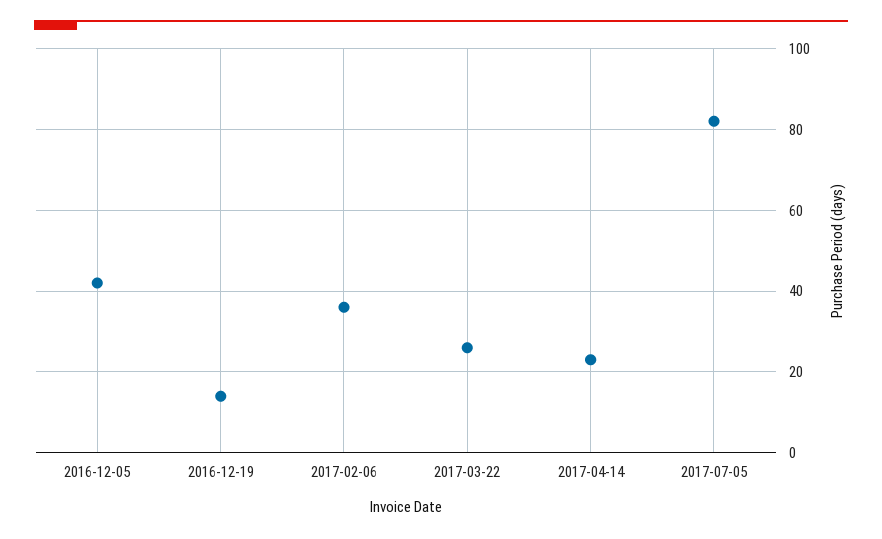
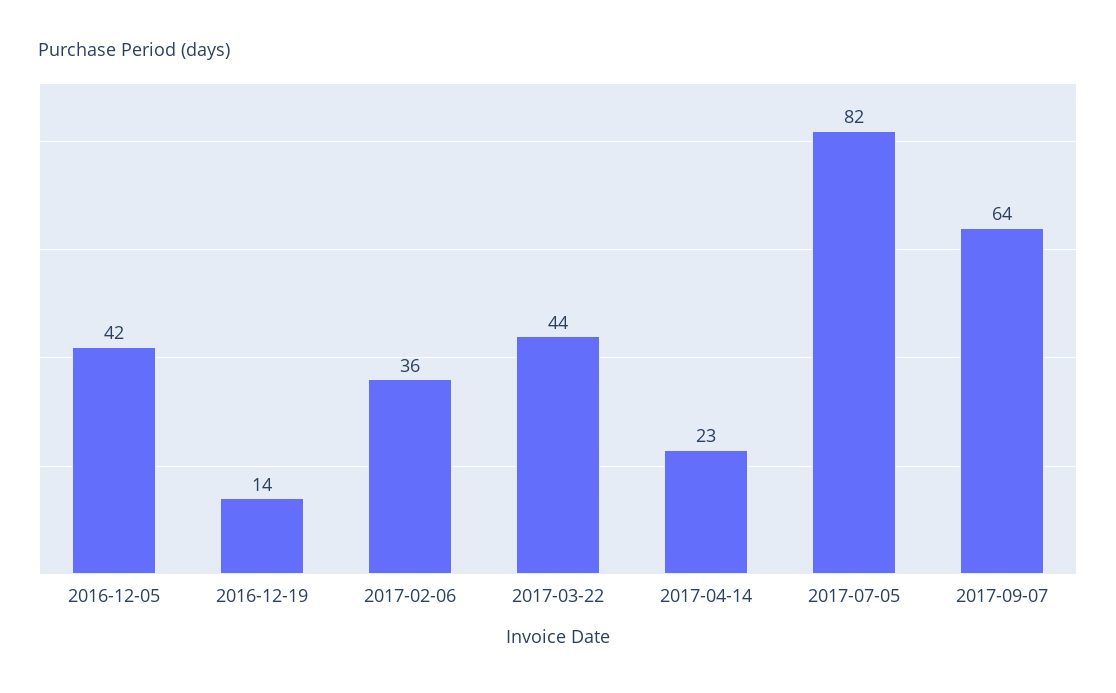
2017-03-22: 25 -> 44
2017-09-07: none -> 64

